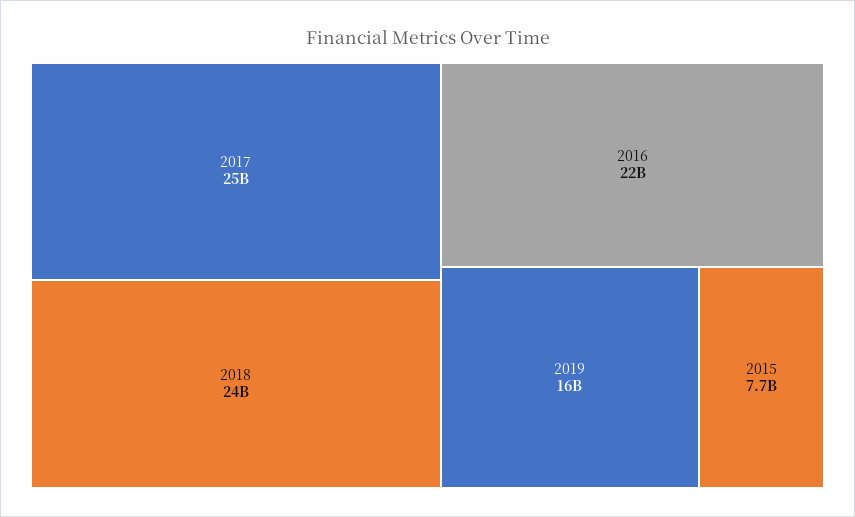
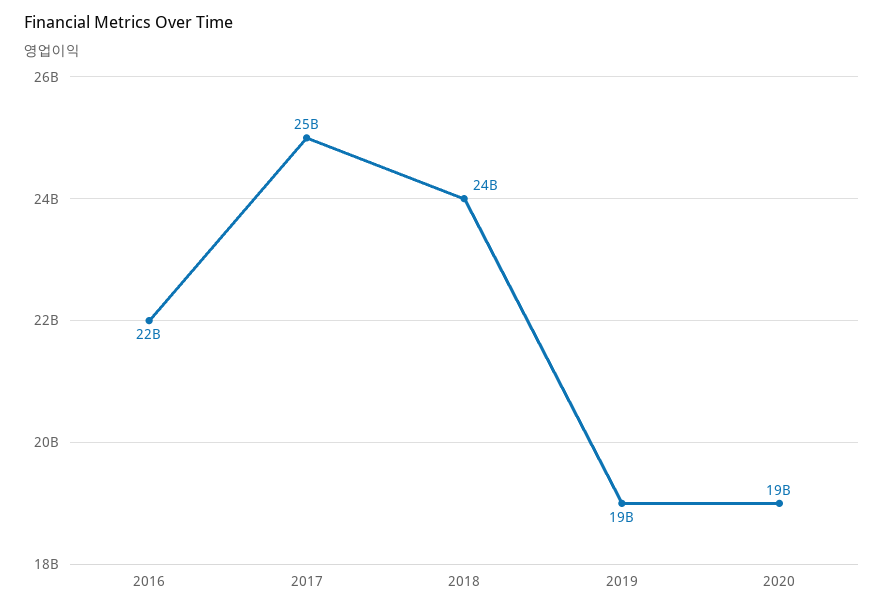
2019: 16000000000 -> 19000000000
2015: 7700000000 -> none
2020: none -> 19000000000

